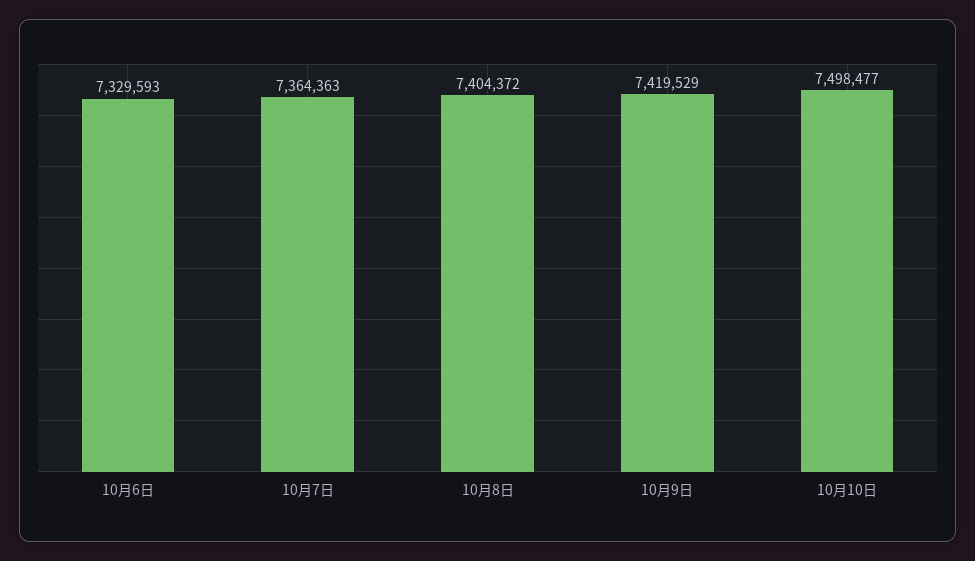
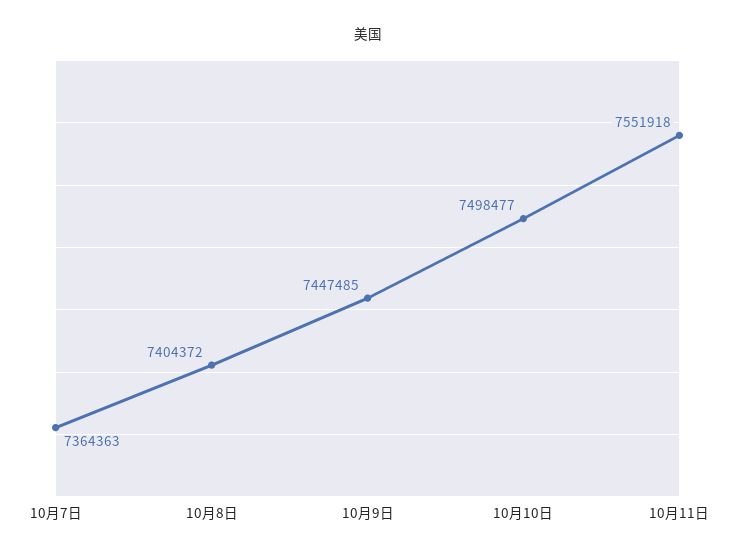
10月6日: 7329593 -> none
10月9日: 7419529 -> 7447485
10月11日: none -> 7551918

